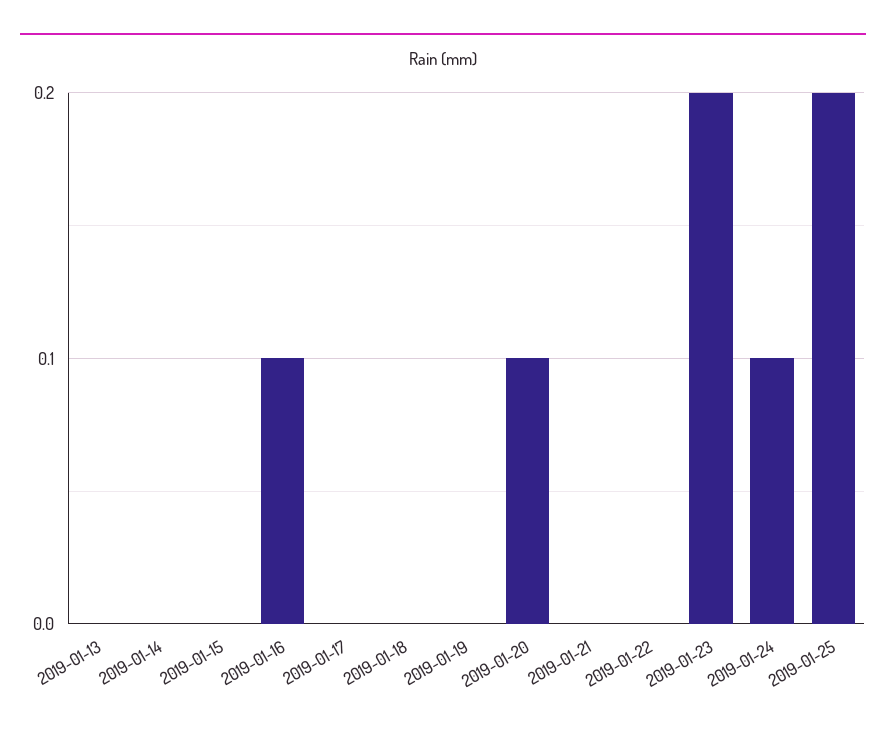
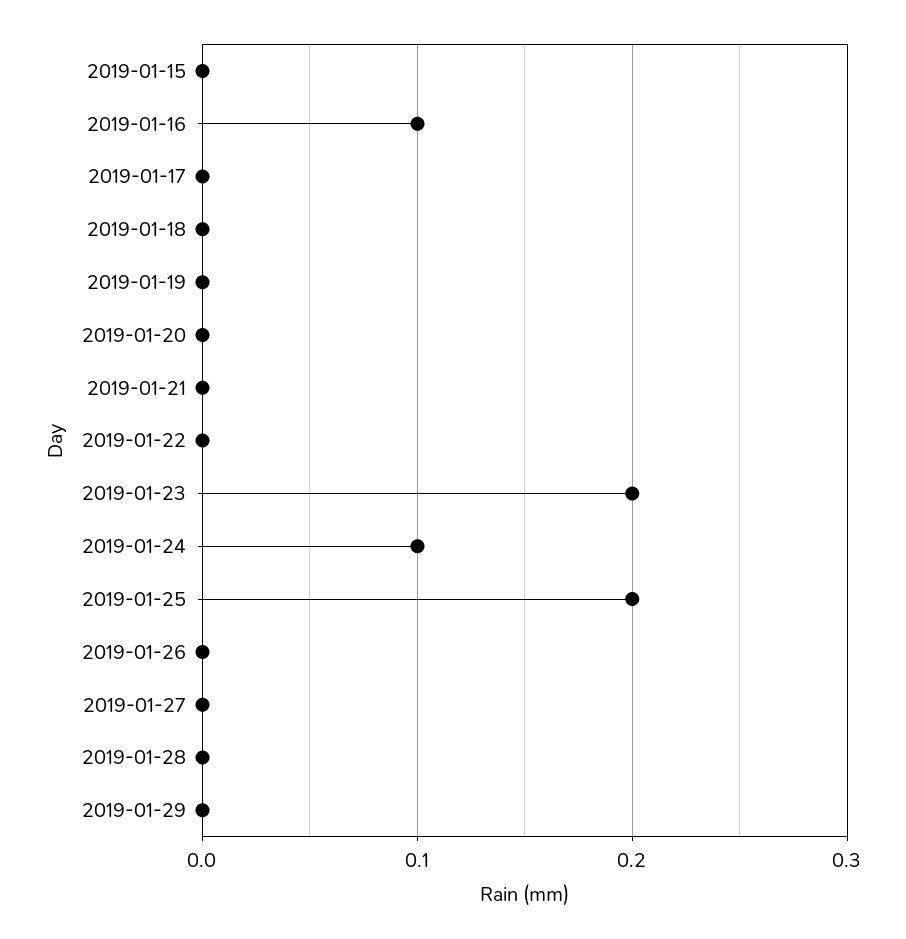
2019-01-13: 0 -> none
2019-01-14: 0 -> none
2019-01-20: 0.1 -> 0
2019-01-26: none -> 0
2019-01-27: none -> 0
2019-01-28: none -> 0
2019-01-29: none -> 0

